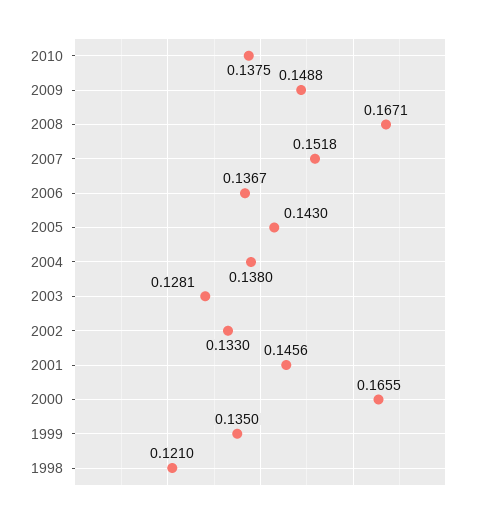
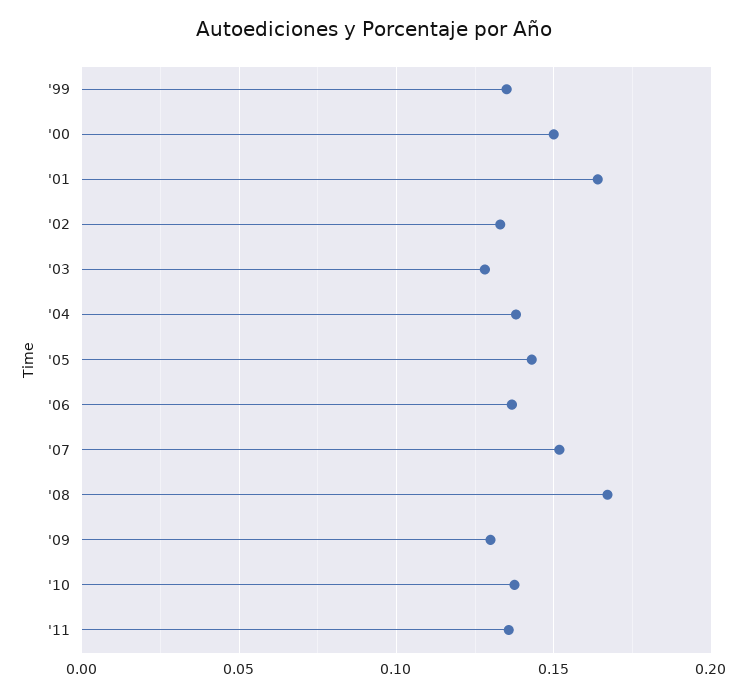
2009: 0.1488 -> 0.13
2001: 0.1456 -> 0.165
2000: 0.1655 -> 0.15
1998: 0.121 -> none
'11: none -> 0.135

